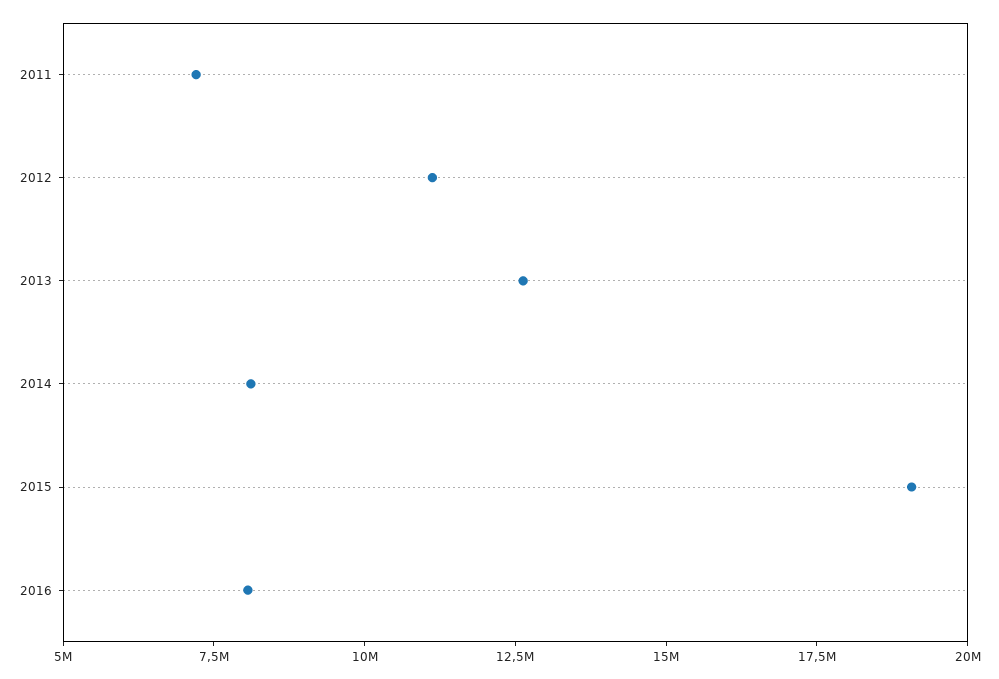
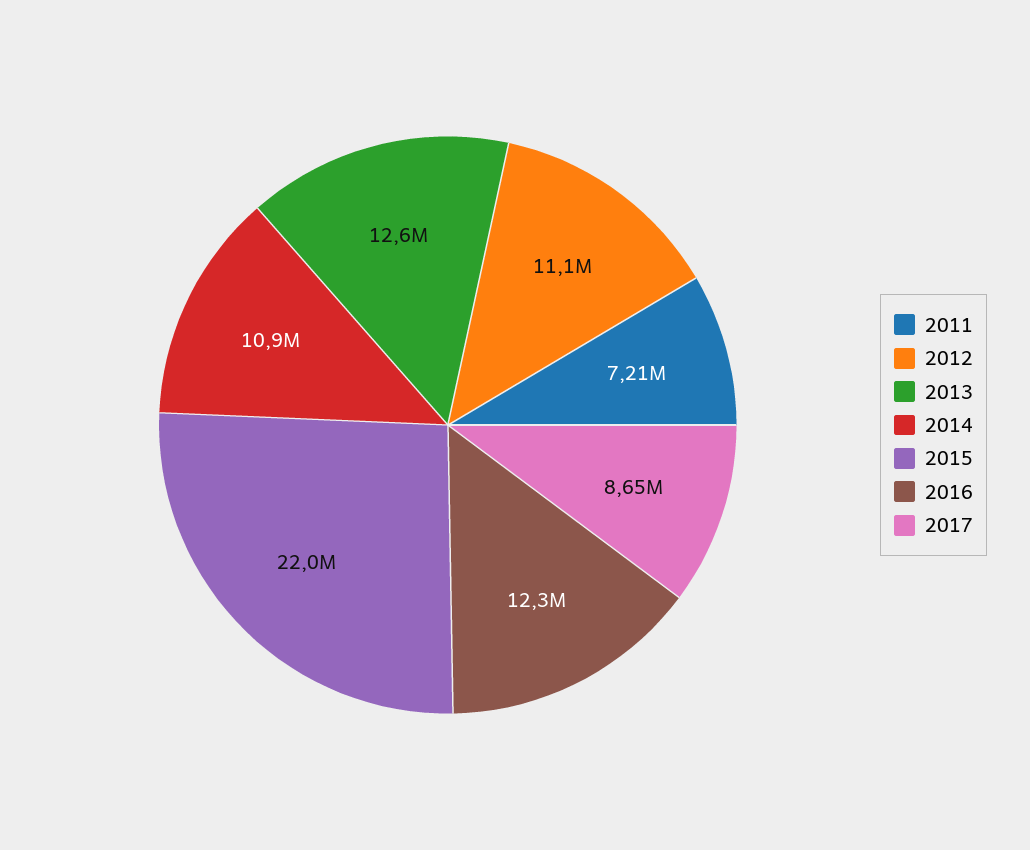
2014: 8000000 -> 10900000
2015: 19000000 -> 22000000
2016: 8000000 -> 12300000
2017: none -> 8650000

